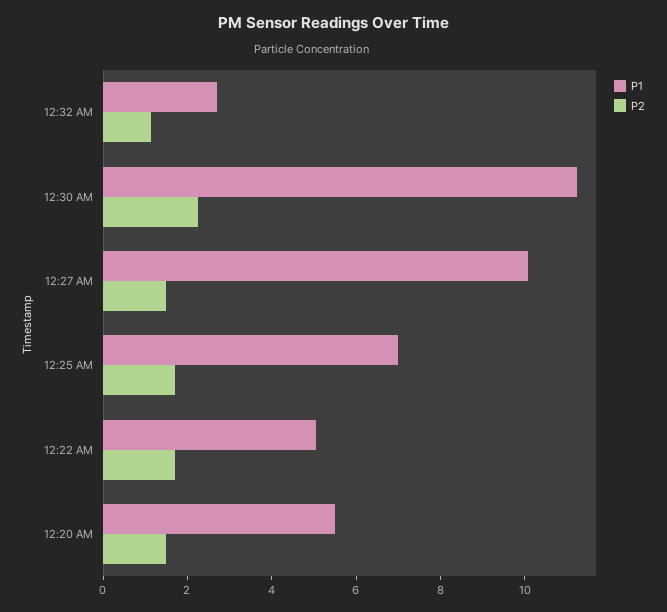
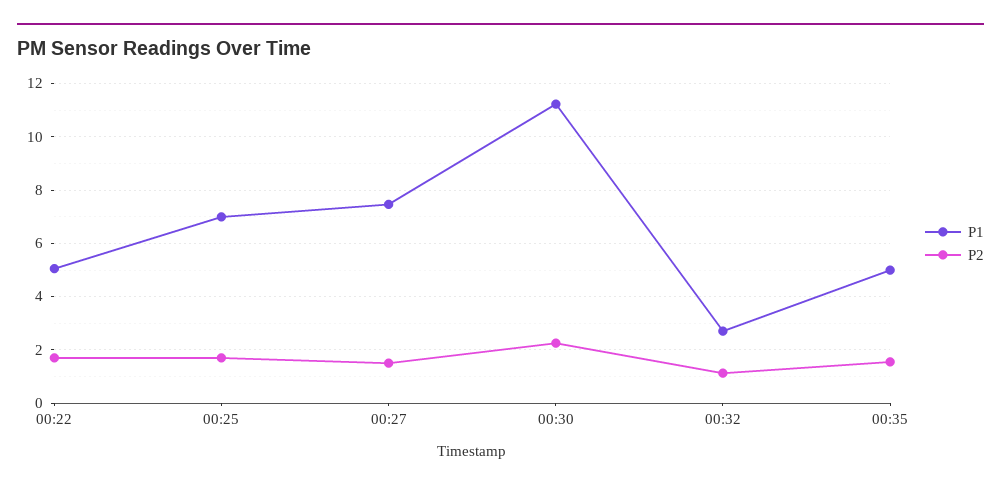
P1, 12:27 AM: 10 -> 7.5
P1, 12:20 AM: 5.5 -> none
P2, 12:20 AM: 1.5 -> none
P1, 00:35: none -> 5
P2, 00:35: none -> 1.5

